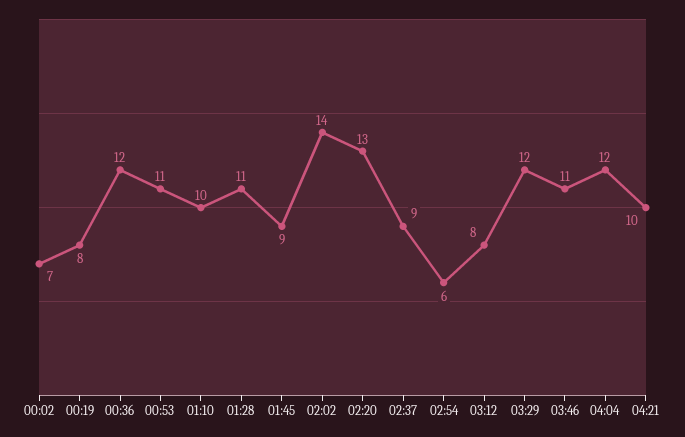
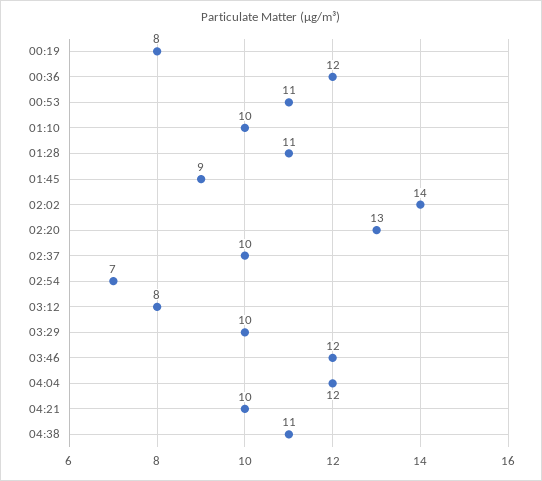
00:02: 7 -> none
02:37: 9 -> 10
02:54: 6 -> 7
03:29: 12 -> 10
03:46: 11 -> 12
04:38: none -> 11

